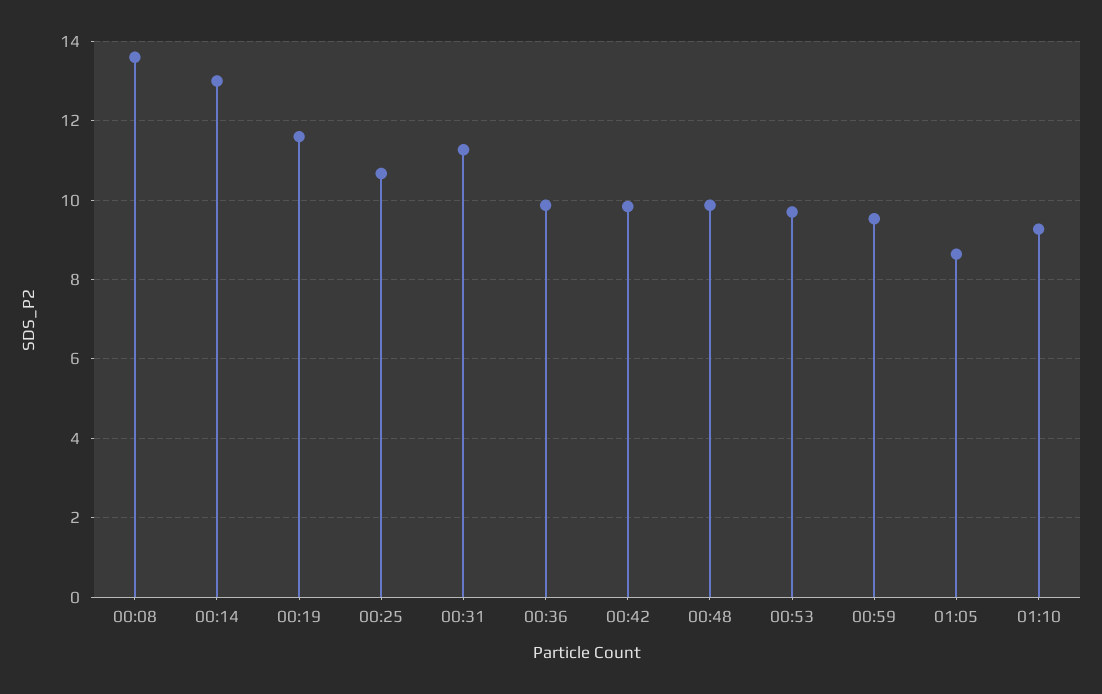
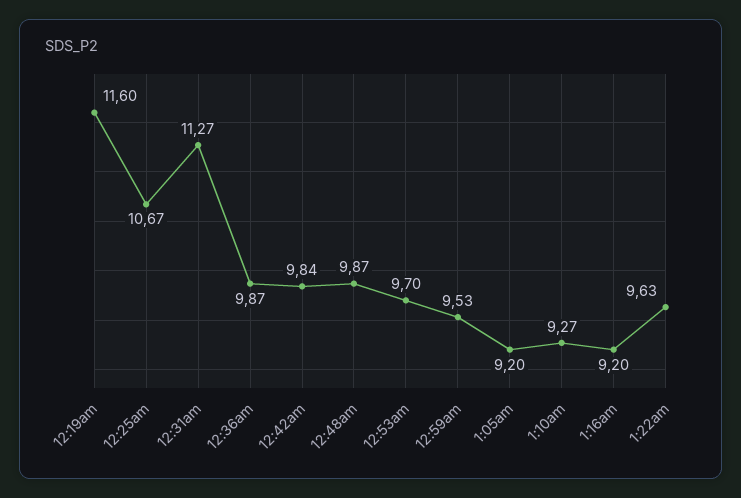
00:08: 13.6 -> none
00:14: 13 -> none
01:05: 8.6 -> 9.2
1:16am: none -> 9.2
1:22am: none -> 9.63

